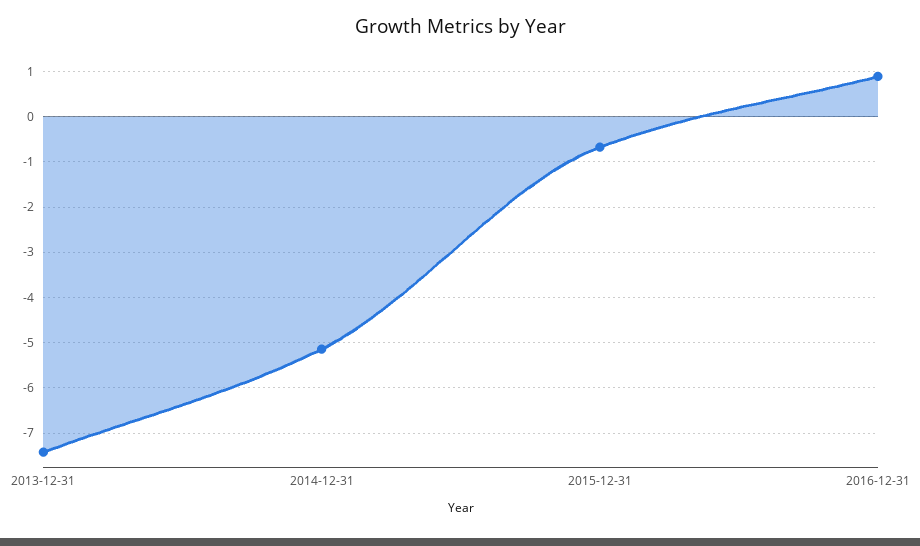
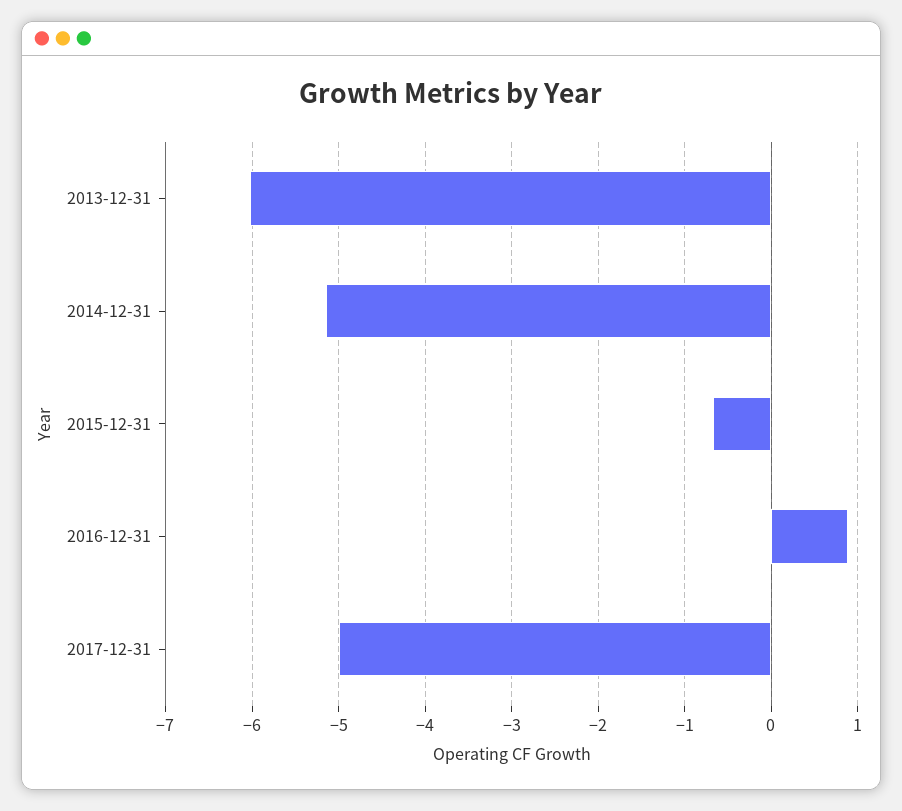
2013-12-31: -7.4 -> -6
2017-12-31: none -> -5

